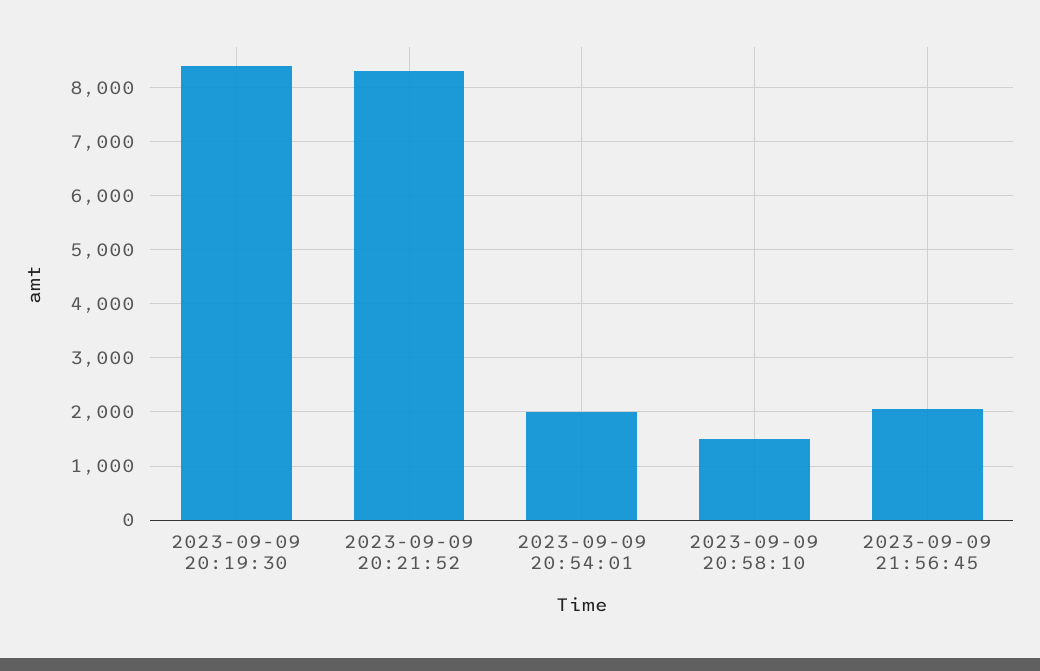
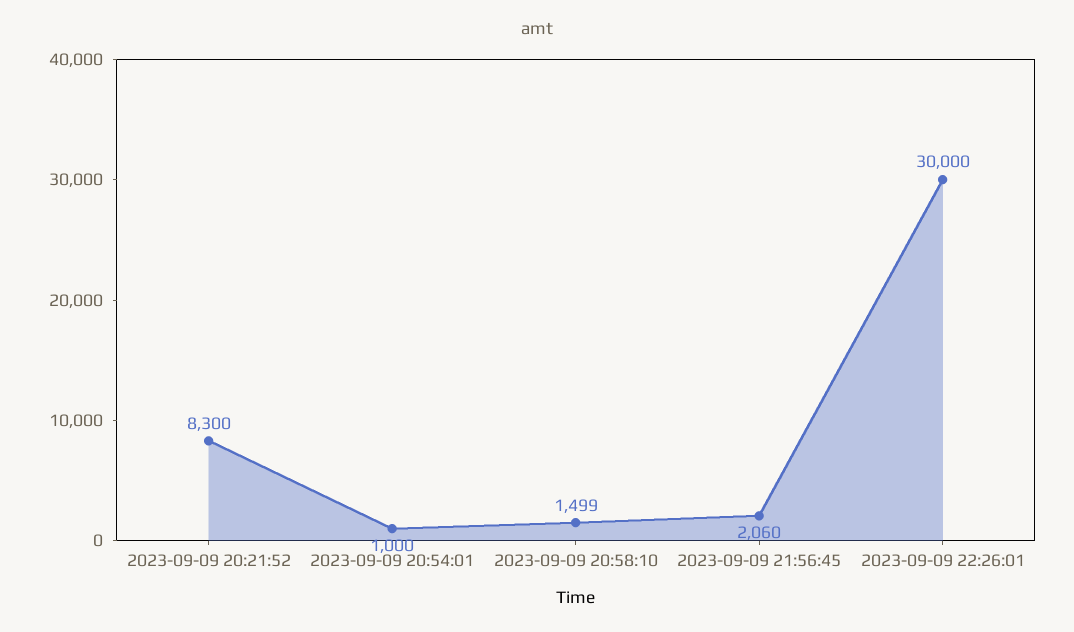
2023-09-09 20:19:30: 8400 -> none
2023-09-09 20:54:01: 2000 -> 1000
2023-09-09 22:26:01: none -> 30000

